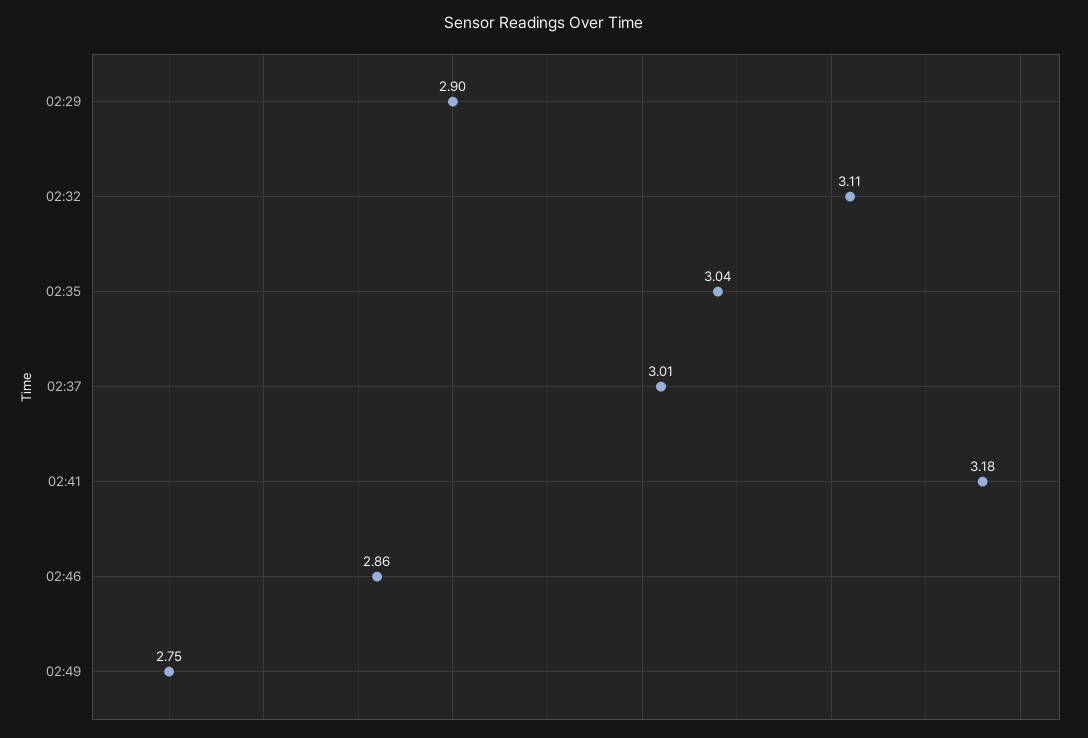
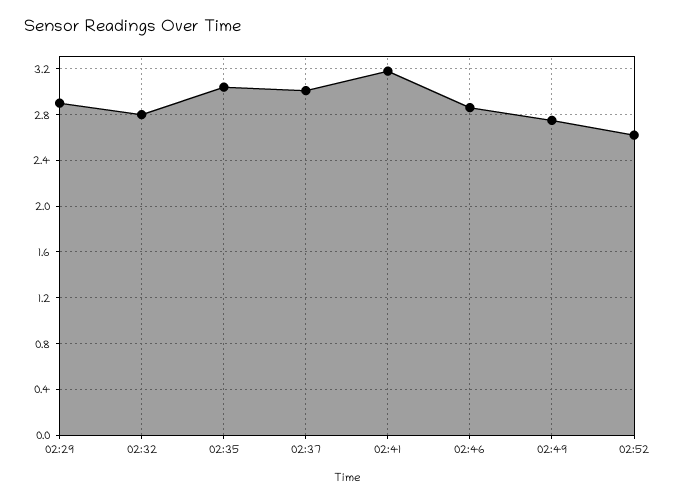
02:32: 3.11 -> 2.8
02:52: none -> 2.6

